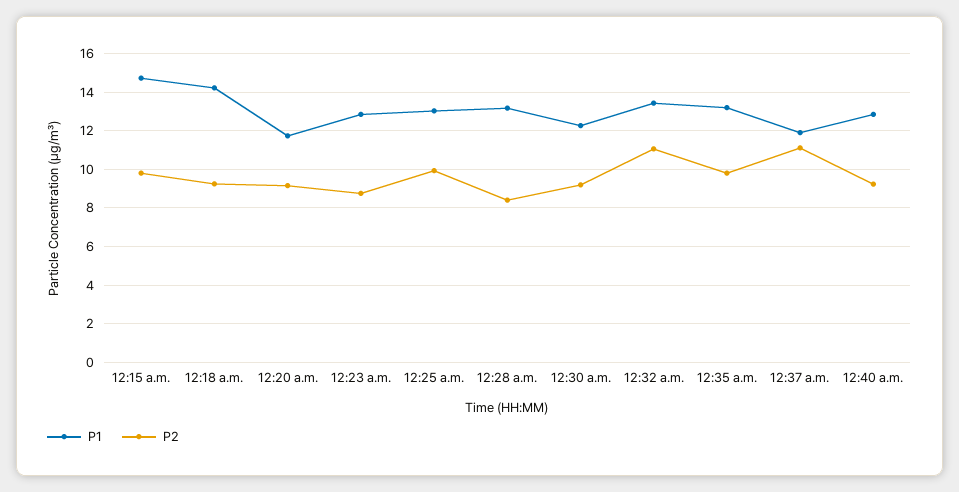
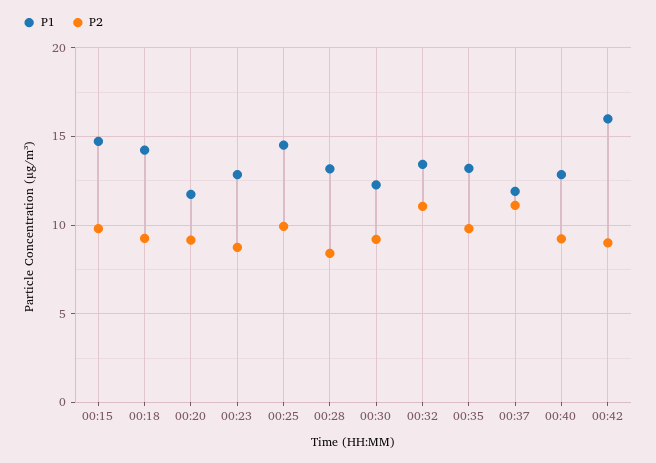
P1, 12:25 a.m.: 13 -> 14.5
P1, 00:42: none -> 16
P2, 00:42: none -> 9

